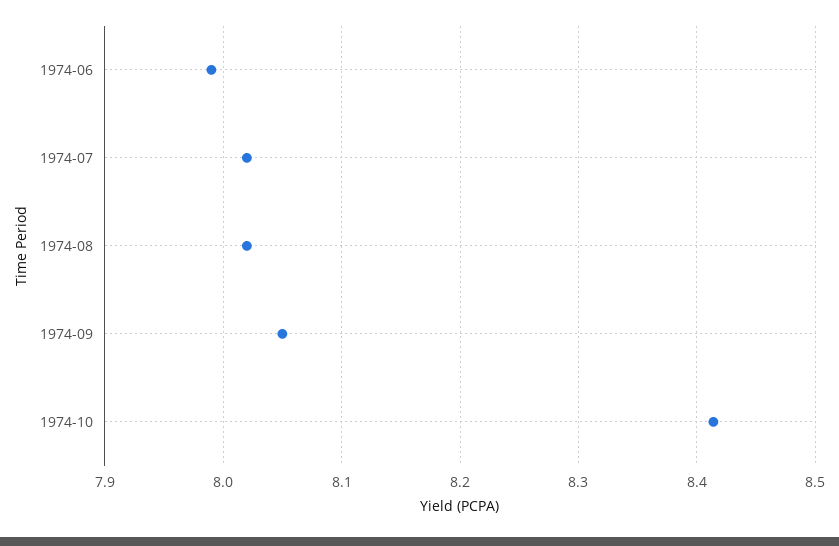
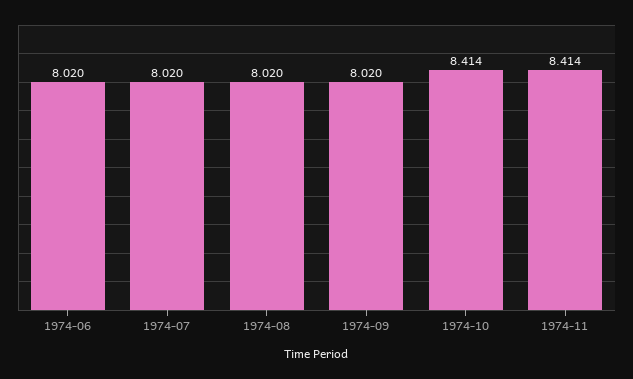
1974-06: 7.99 -> 8.02
1974-09: 8.05 -> 8.02
1974-11: none -> 8.414

